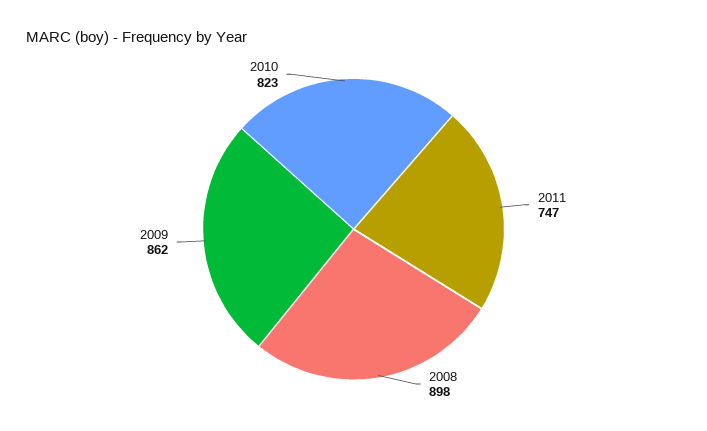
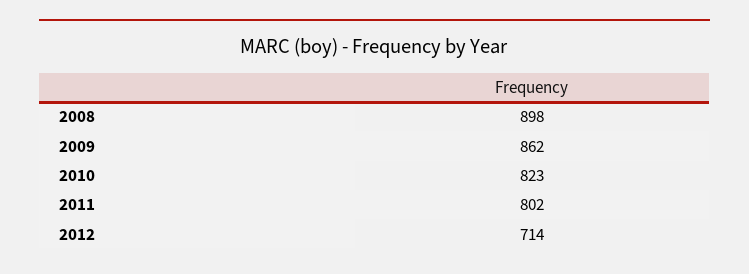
2011: 747 -> 802
2012: none -> 714

